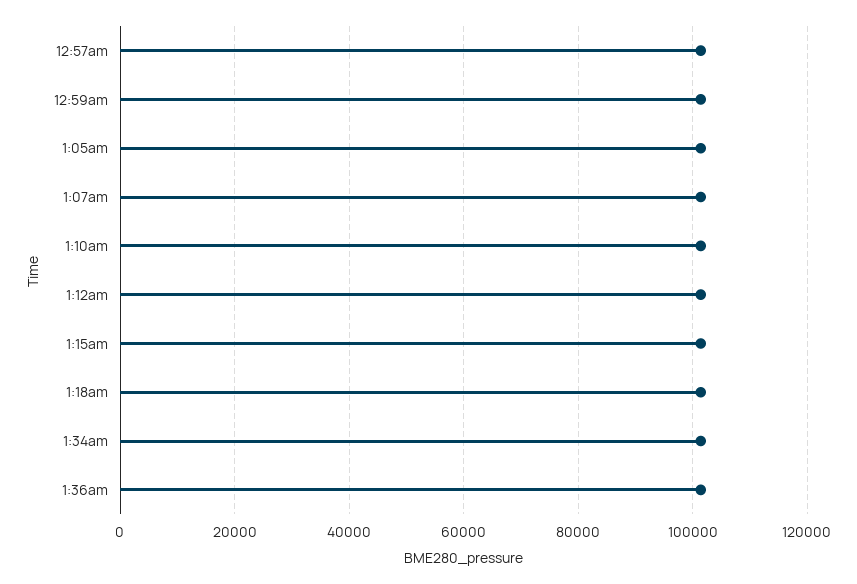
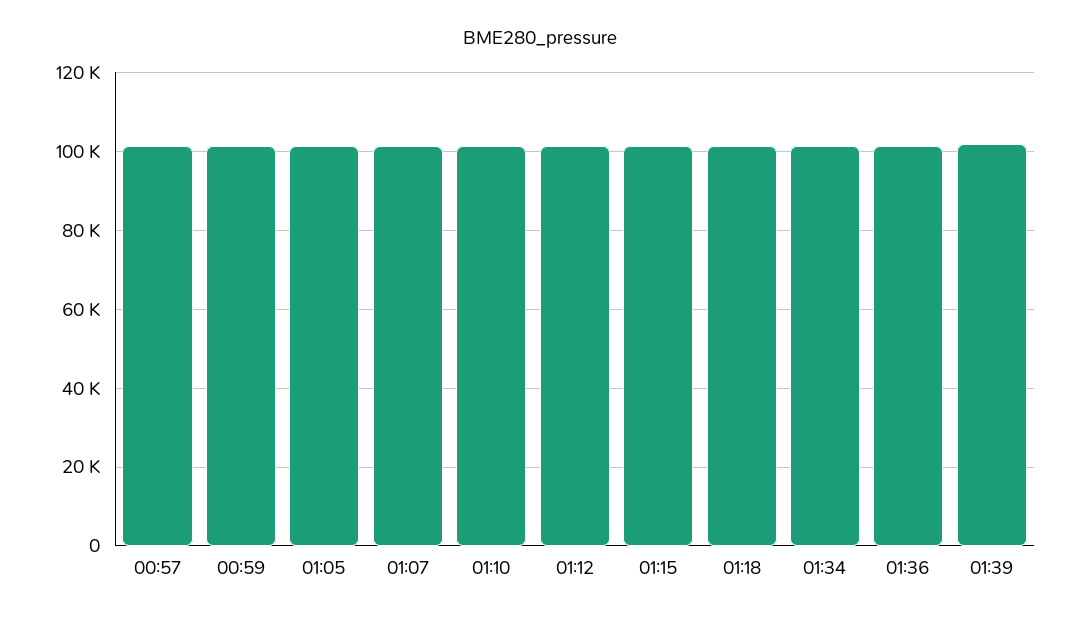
01:39: none -> 102000

